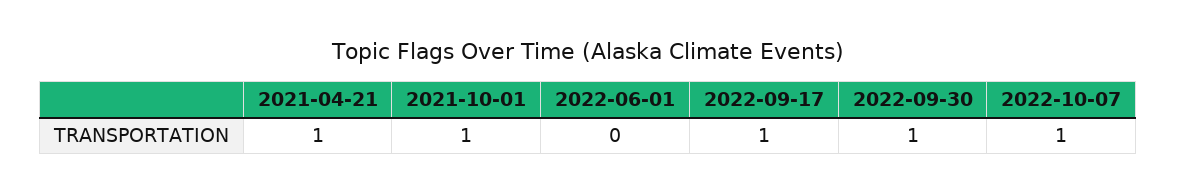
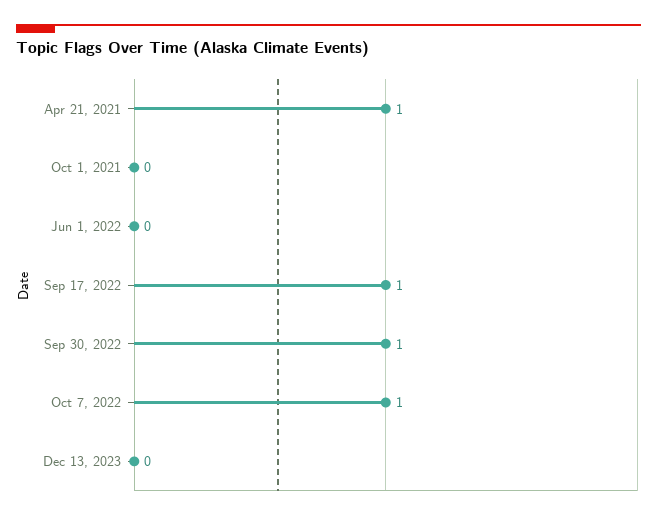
2021-10-01: 1 -> 0
Dec 13, 2023: none -> 0

